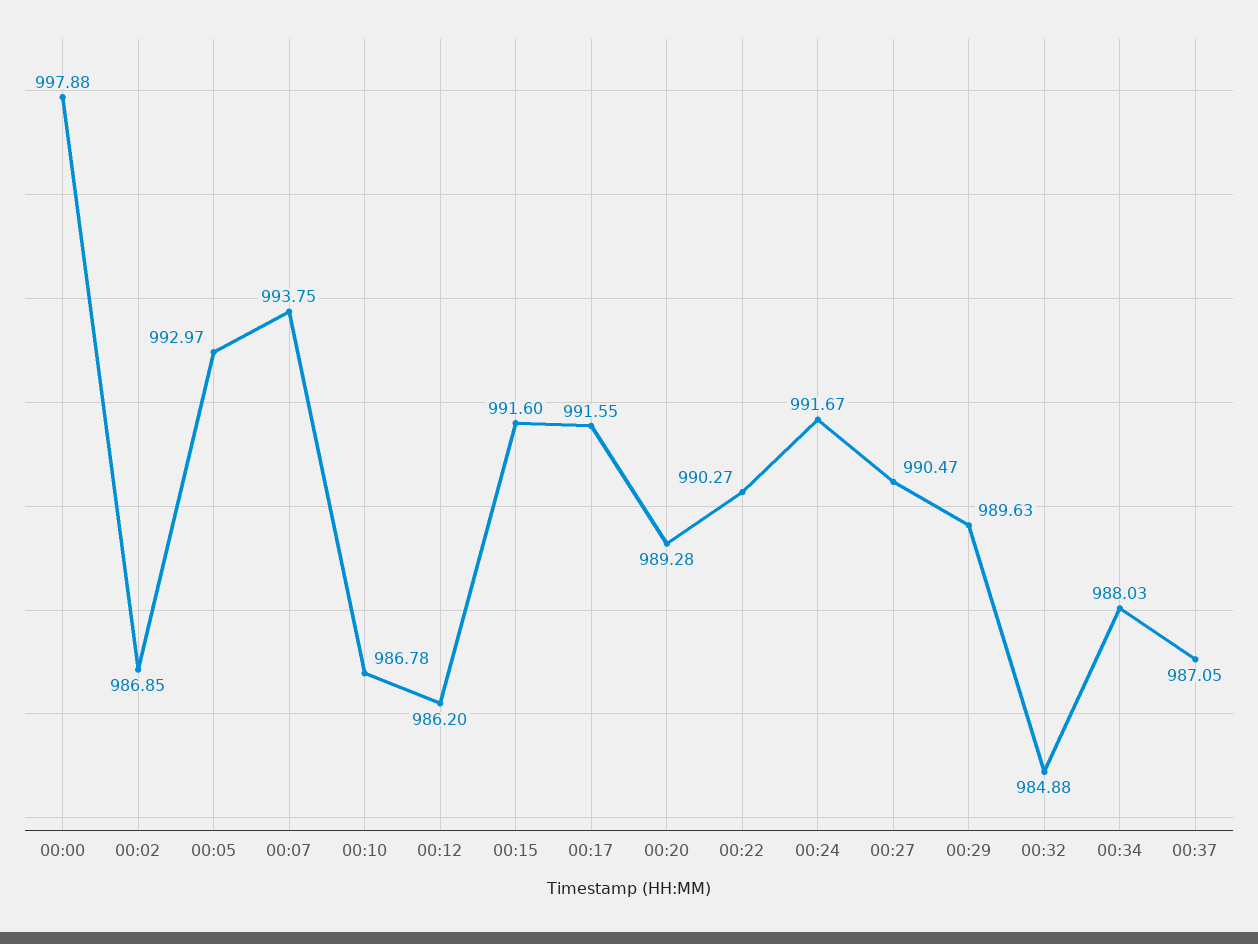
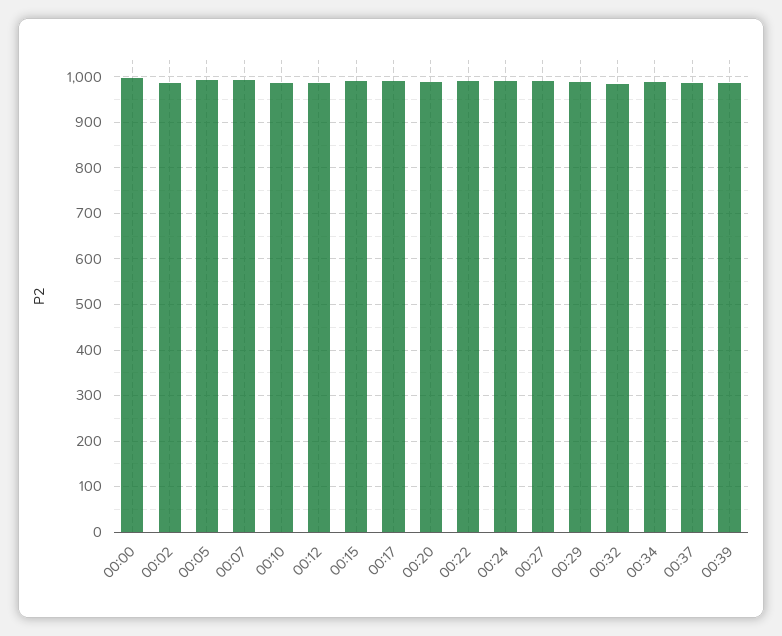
00:39: none -> 980

